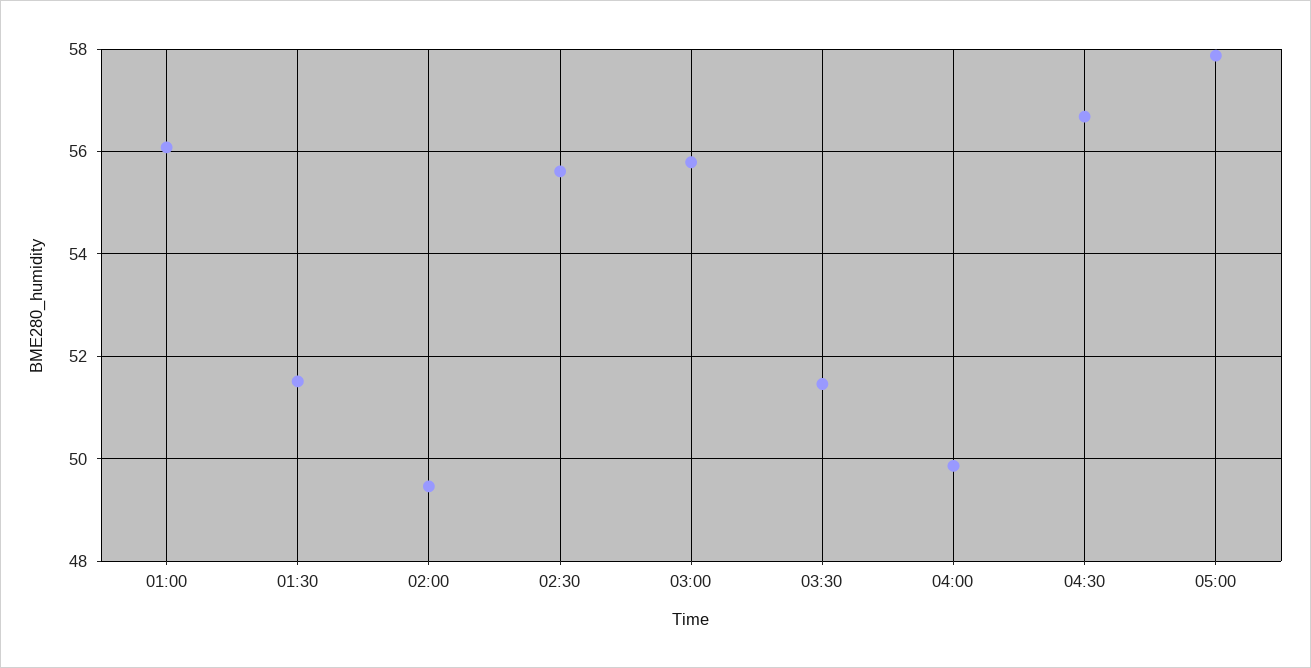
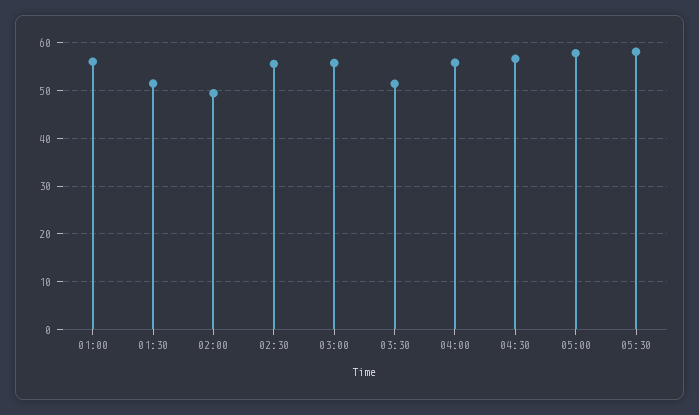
04:00: 49.8 -> 56
05:30: none -> 58

